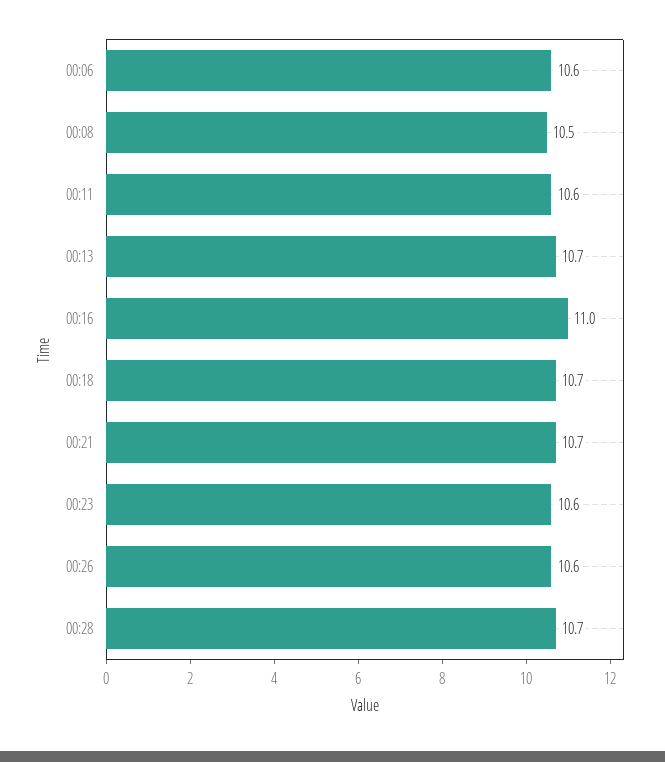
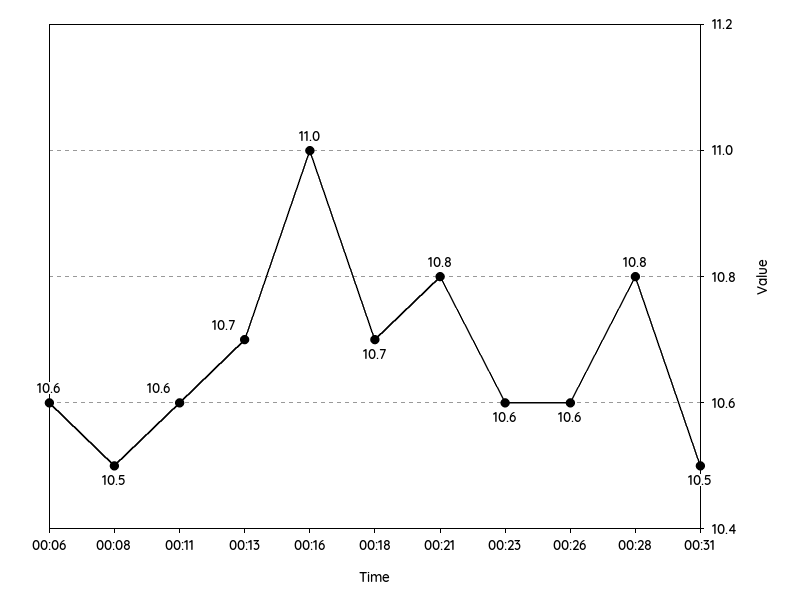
00:21: 10.7 -> 10.8
00:28: 10.7 -> 10.8
00:31: none -> 10.5

